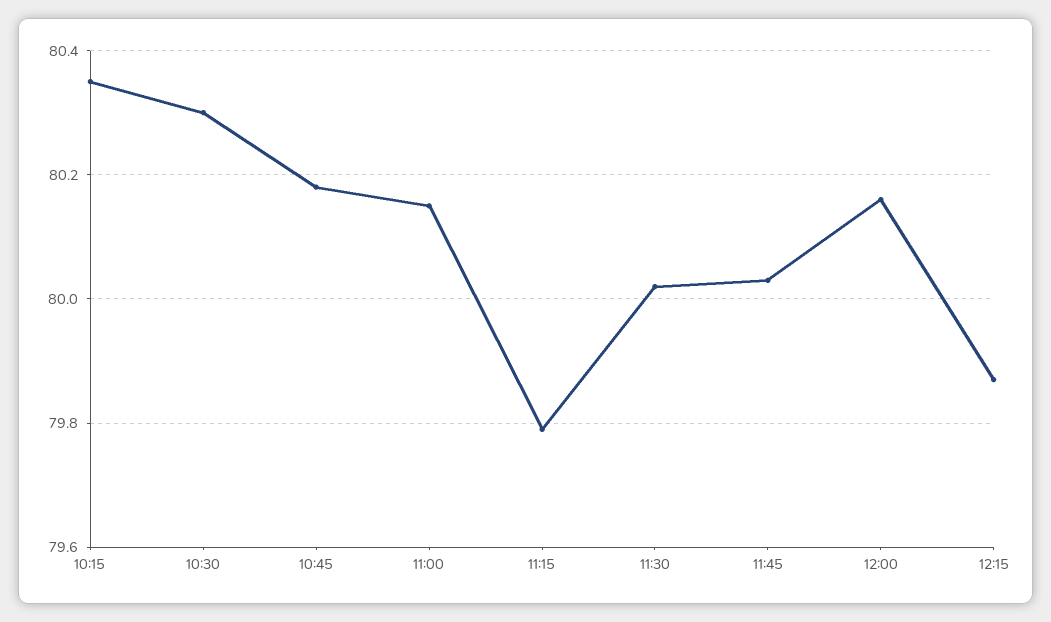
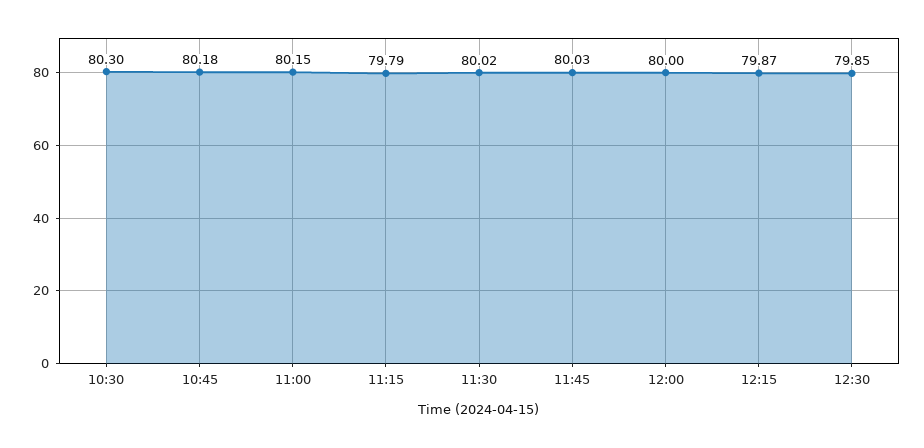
10:15: 80.35 -> none
12:00: 80.15 -> 80
12:30: none -> 79.85

